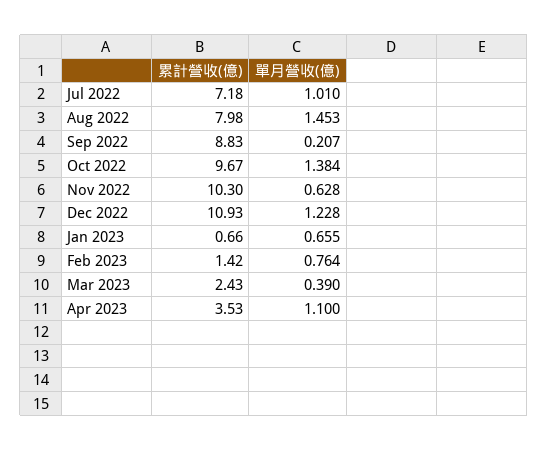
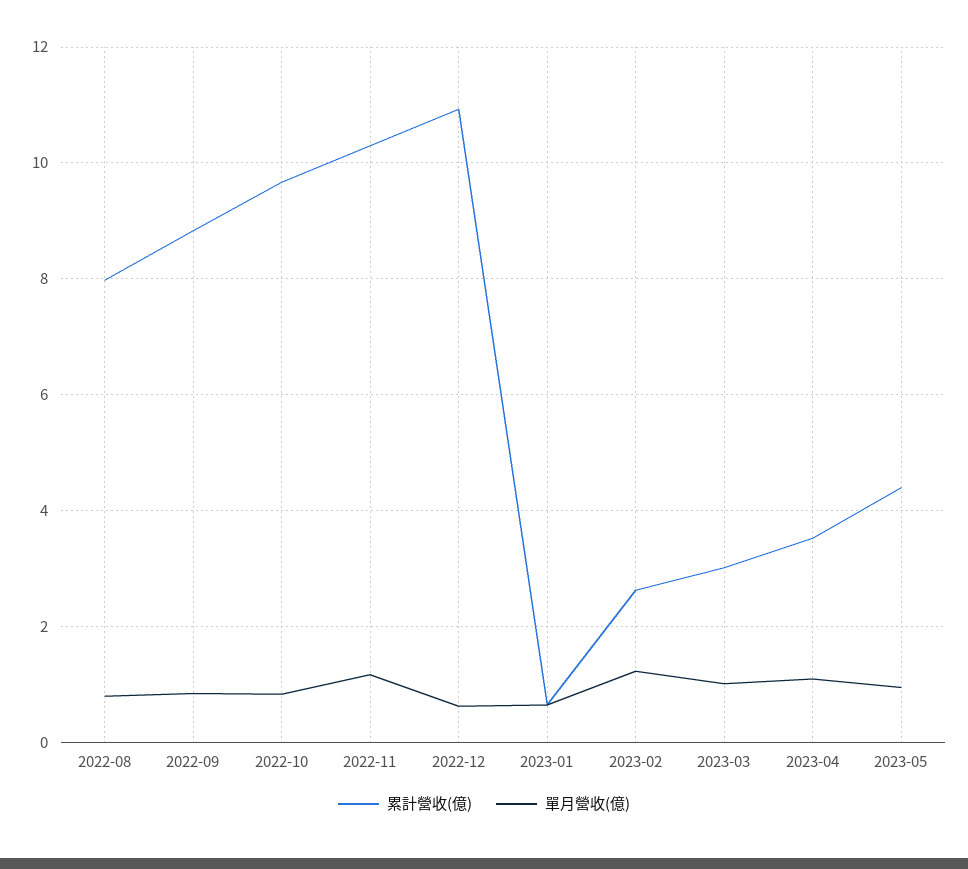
累計營收(億), Jul 2022: 7.18 -> none
單月營收(億), Jul 2022: 1.01 -> none
單月營收(億), Aug 2022: 1.453 -> 0.8
單月營收(億), Sep 2022: 0.207 -> 0.8
單月營收(億), Oct 2022: 1.384 -> 0.8
單月營收(億), Nov 2022: 0.628 -> 1.2
單月營收(億), Dec 2022: 1.228 -> 0.6
累計營收(億), Feb 2023: 1.42 -> 2.6
單月營收(億), Feb 2023: 0.764 -> 1.2
累計營收(億), Mar 2023: 2.43 -> 3
單月營收(億), Mar 2023: 0.39 -> 1
累計營收(億), 2023-05: none -> 4.4
單月營收(億), 2023-05: none -> 1

